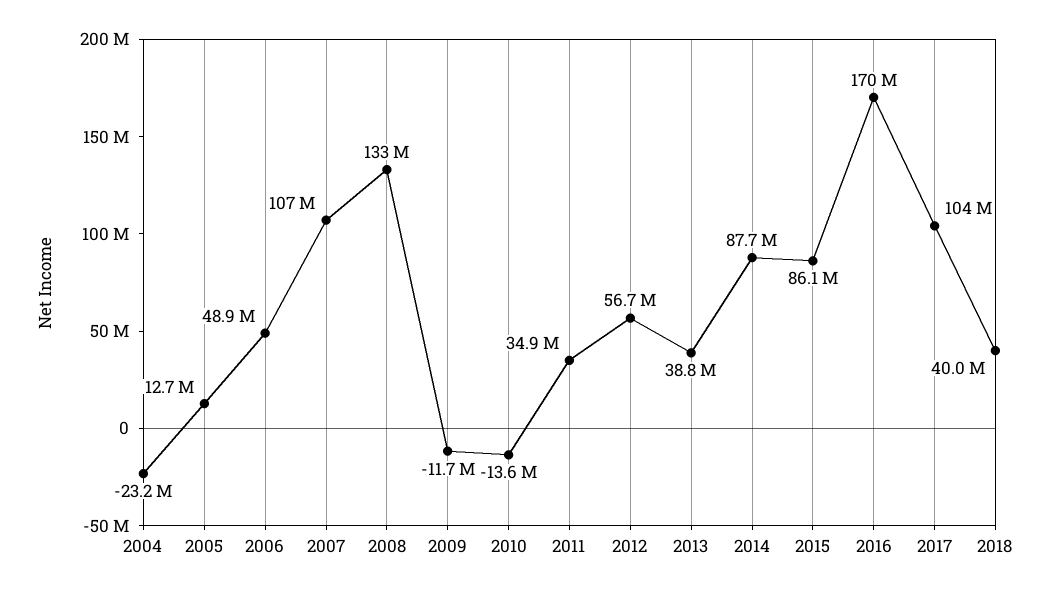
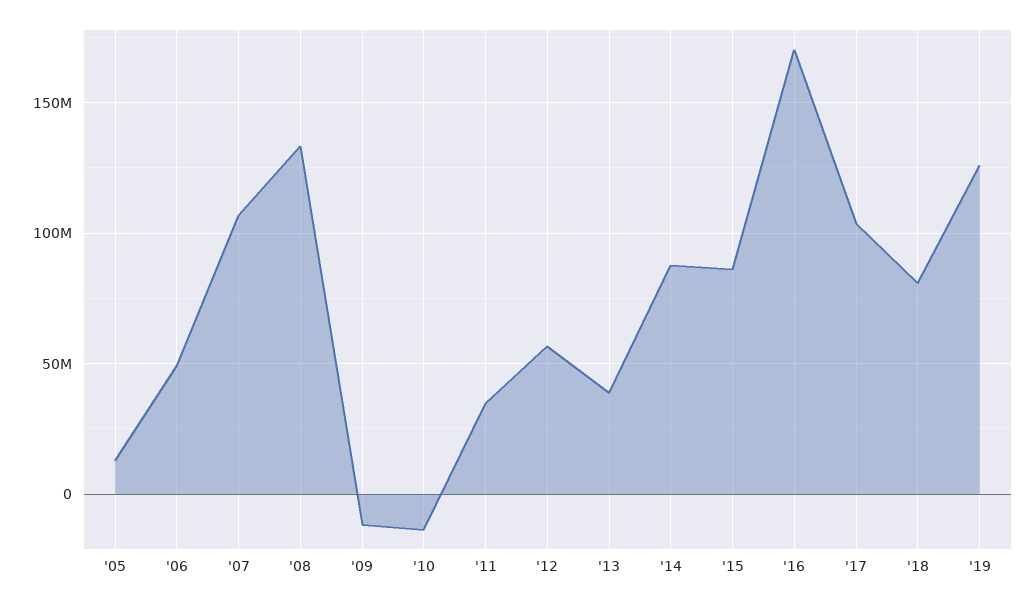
2004: -23200000 -> none
2018: 40000000 -> 80000000
'19: none -> 125000000

